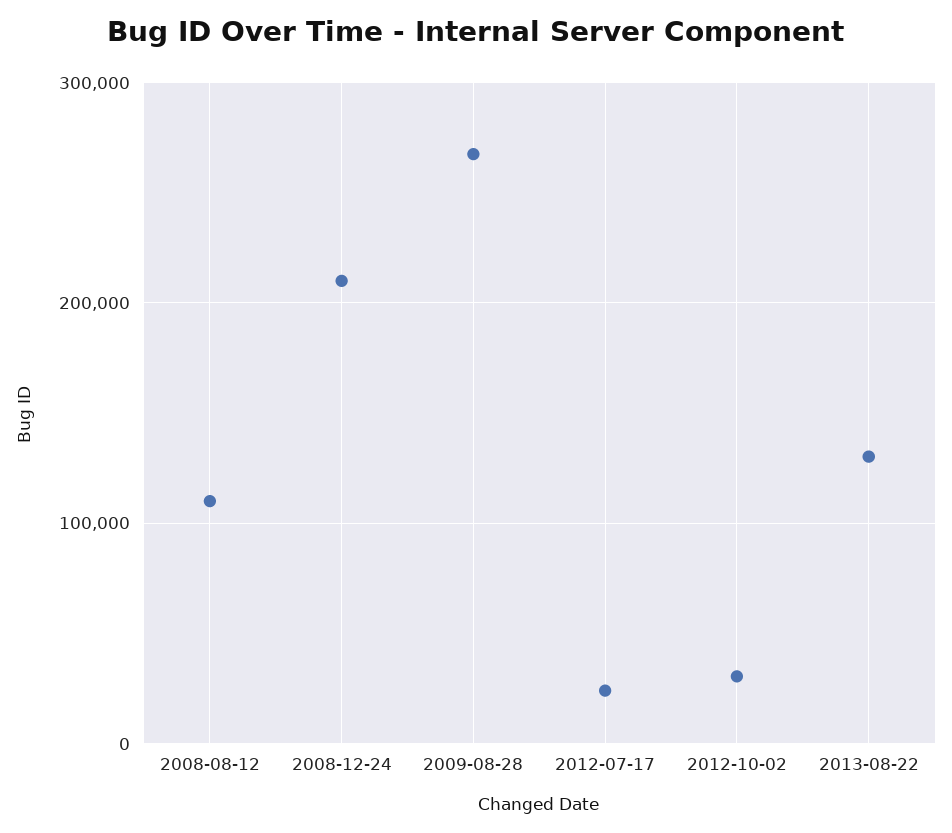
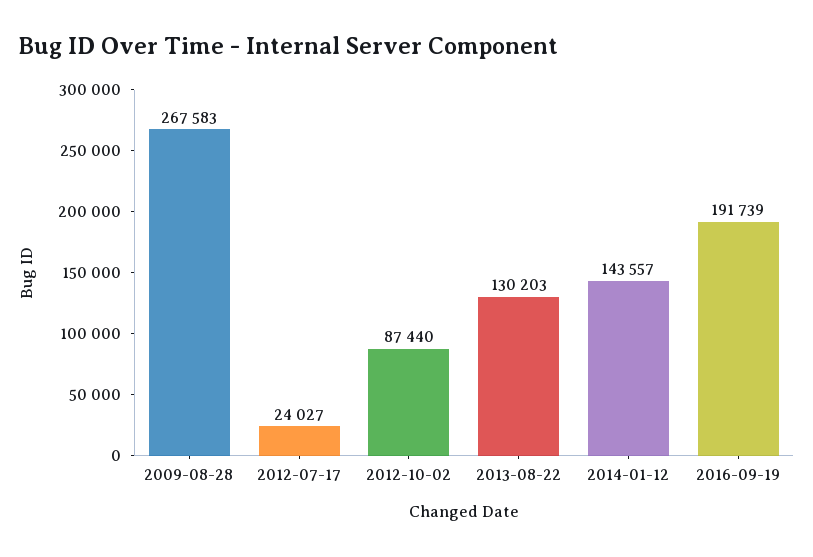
2008-08-12: 110000 -> none
2008-12-24: 210000 -> none
2012-10-02: 30000 -> 87440
2014-01-12: none -> 143557
2016-09-19: none -> 191739

